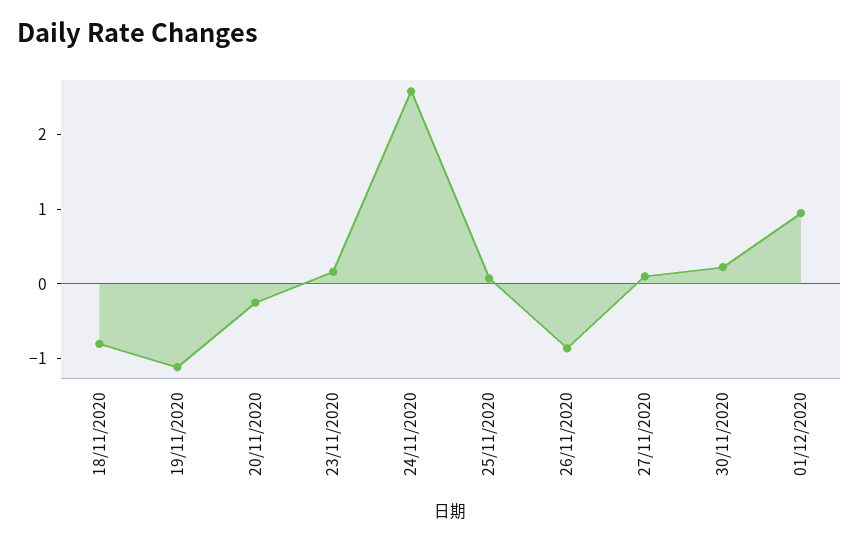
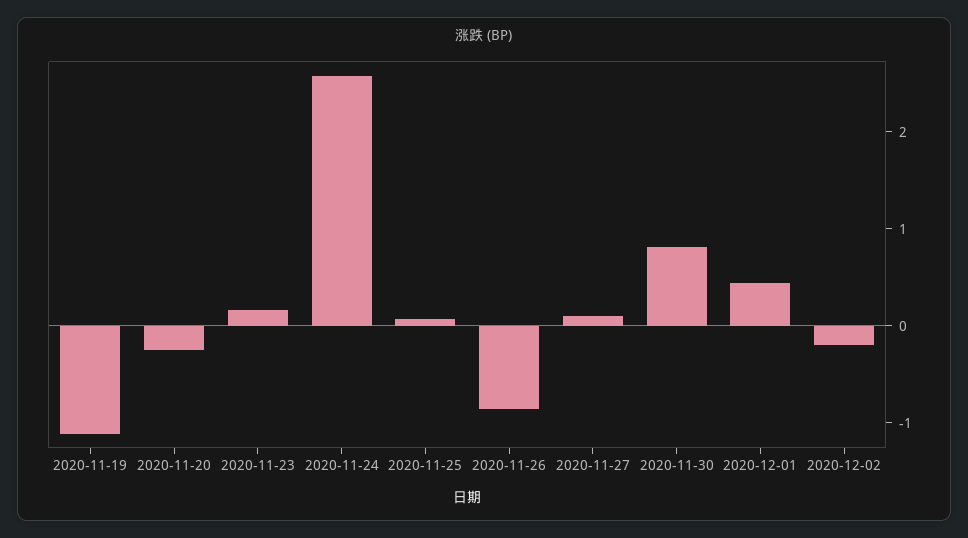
18/11/2020: -0.8 -> none
30/11/2020: 0.2 -> 0.8
01/12/2020: 1 -> 0.4
2020-12-02: none -> -0.2

